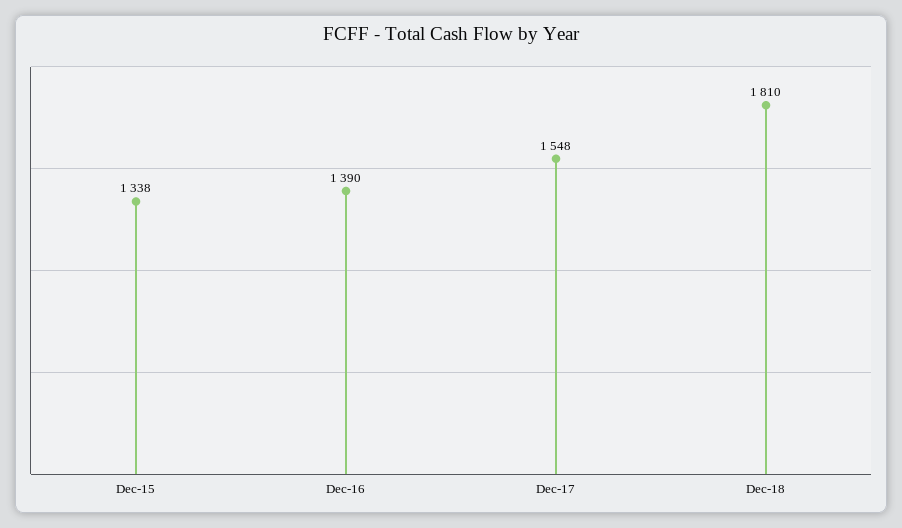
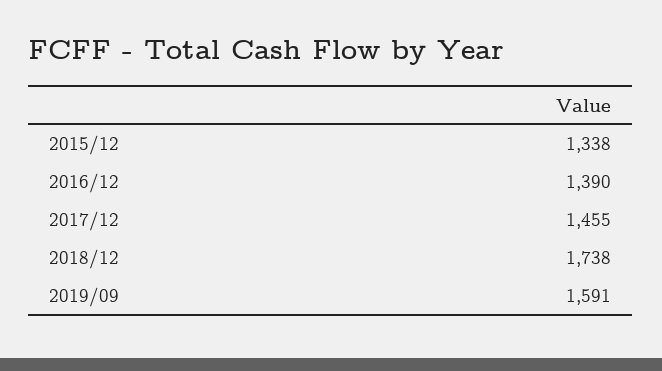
Dec-17: 1548 -> 1455
Dec-18: 1810 -> 1738
2019/09: none -> 1591

